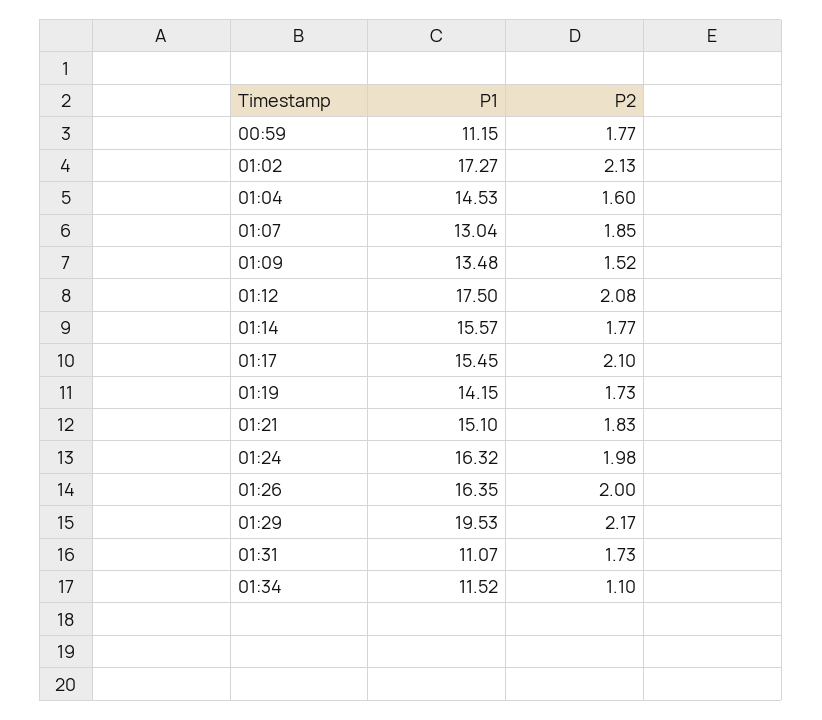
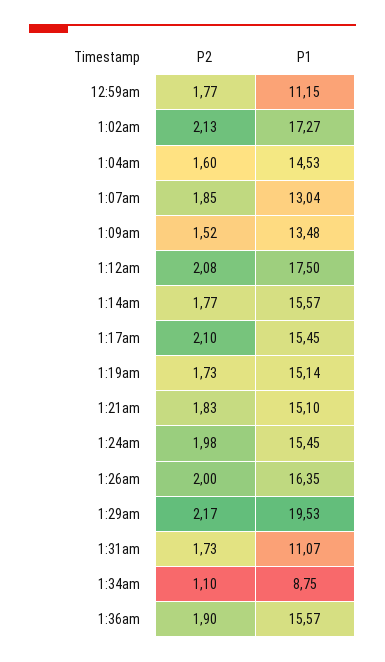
P1, 01:19: 14.15 -> 15.14
P1, 01:24: 16.32 -> 15.45
P1, 01:34: 11.52 -> 8.75
P2, 1:36am: none -> 1.9
P1, 1:36am: none -> 15.57

